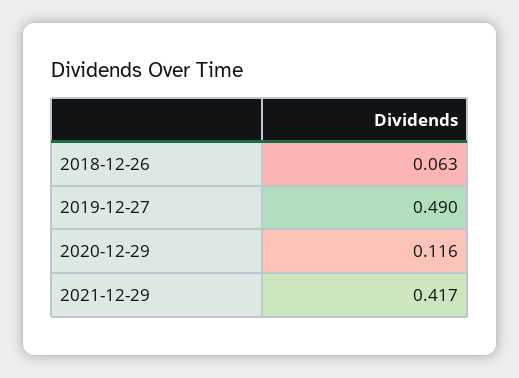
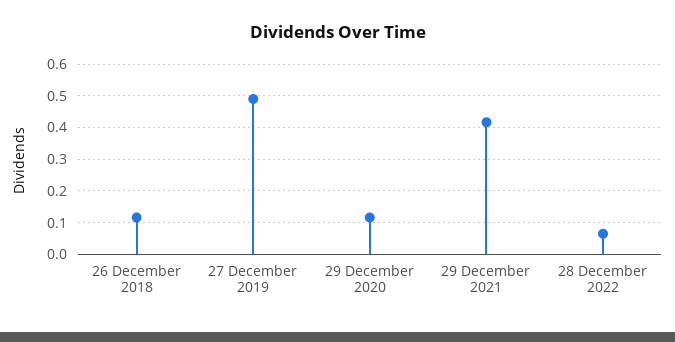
2018-12-26: 0.063 -> 0.12
28 December 2022: none -> 0.06

